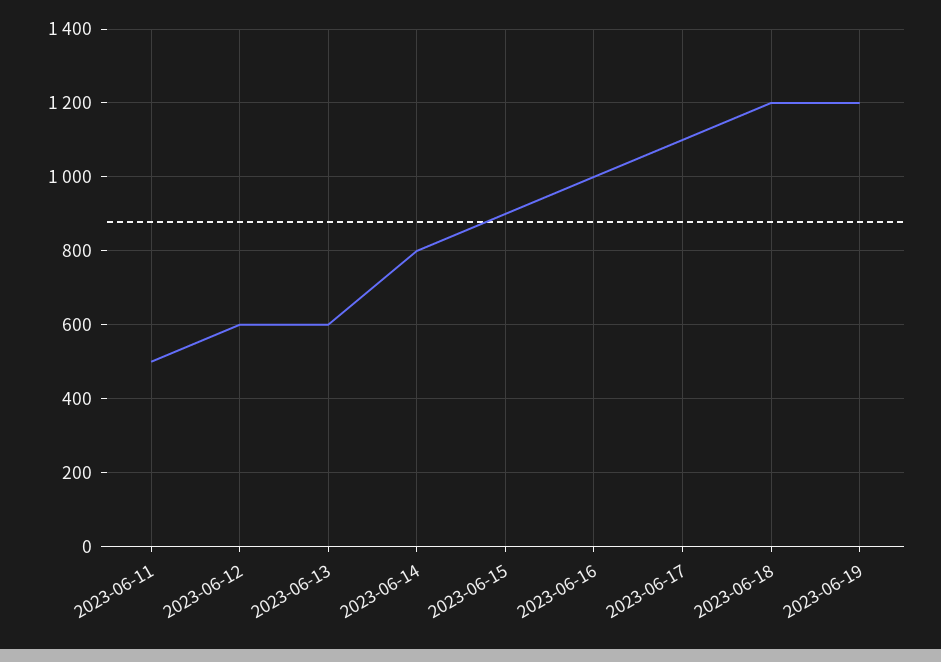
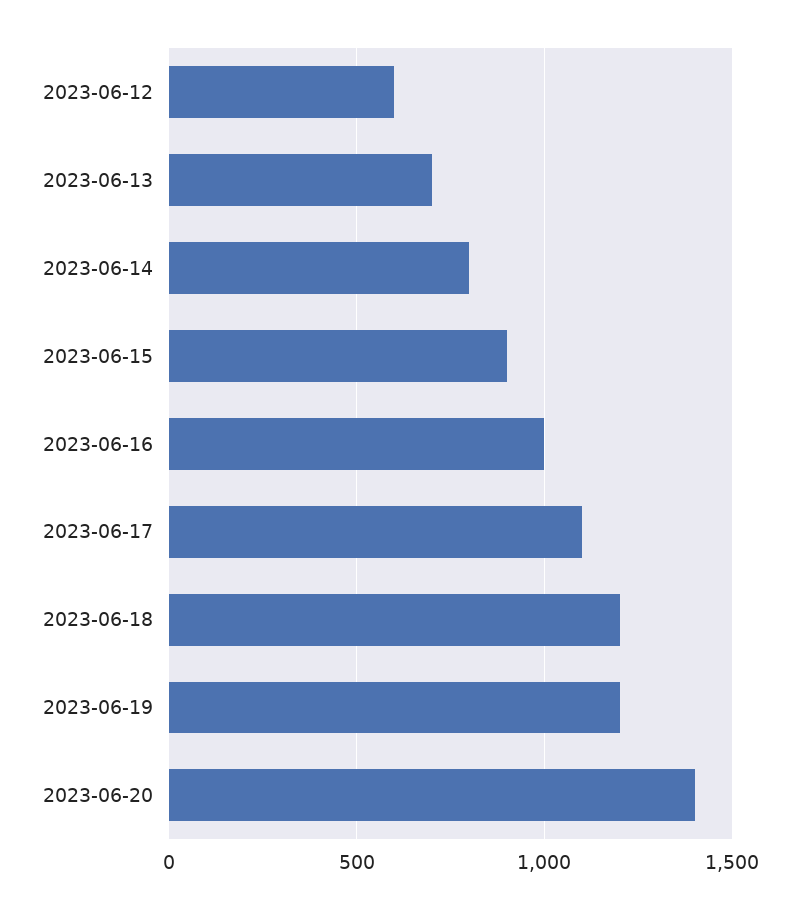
2023-06-11: 500 -> none
2023-06-13: 600 -> 700
2023-06-20: none -> 1400

